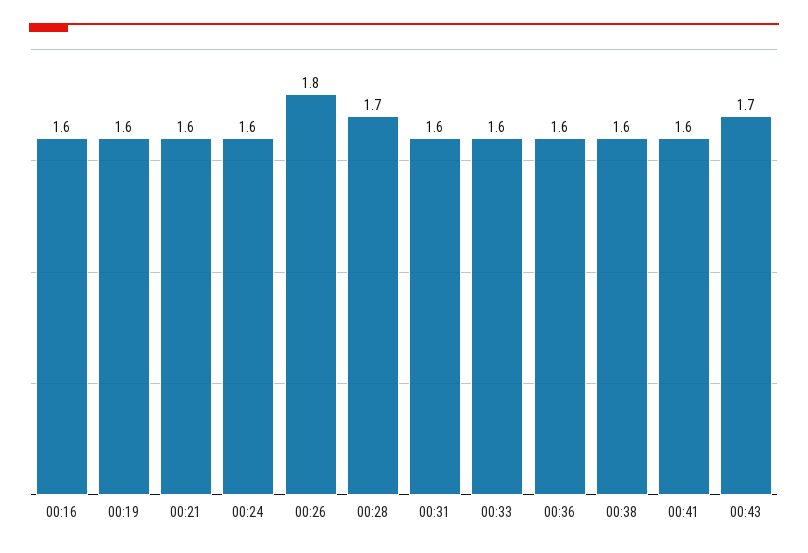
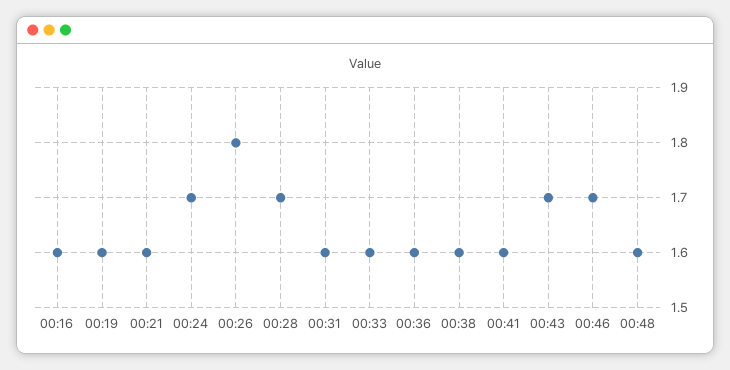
00:24: 1.6 -> 1.7
00:46: none -> 1.7
00:48: none -> 1.6

